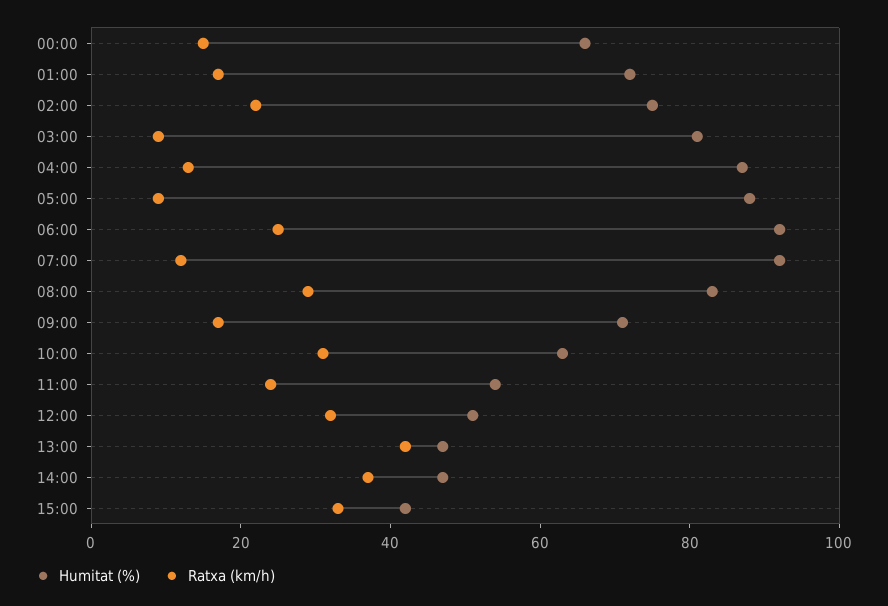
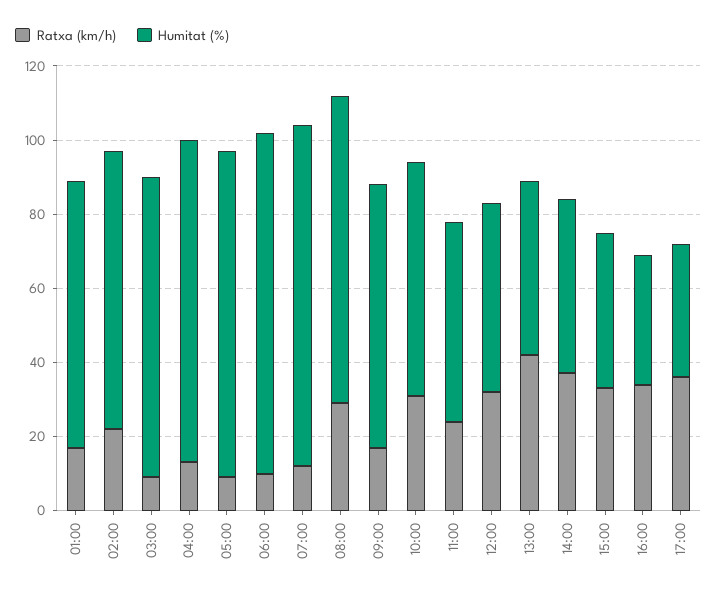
Humitat (%), 00:00: 65 -> none
Ratxa (km/h), 00:00: 15 -> none
Ratxa (km/h), 06:00: 25 -> 10
Ratxa (km/h), 16:00: none -> 35
Humitat (%), 16:00: none -> 35
Ratxa (km/h), 17:00: none -> 35
Humitat (%), 17:00: none -> 35

